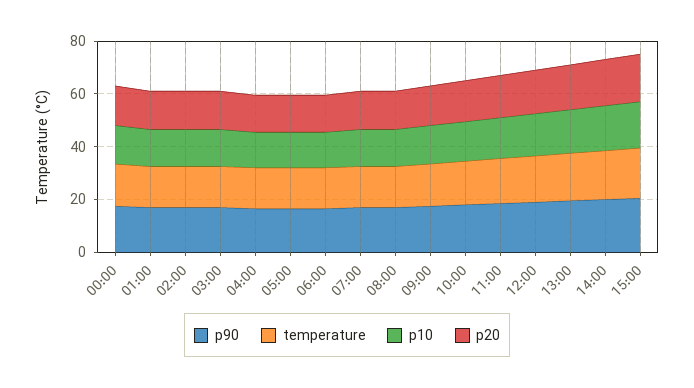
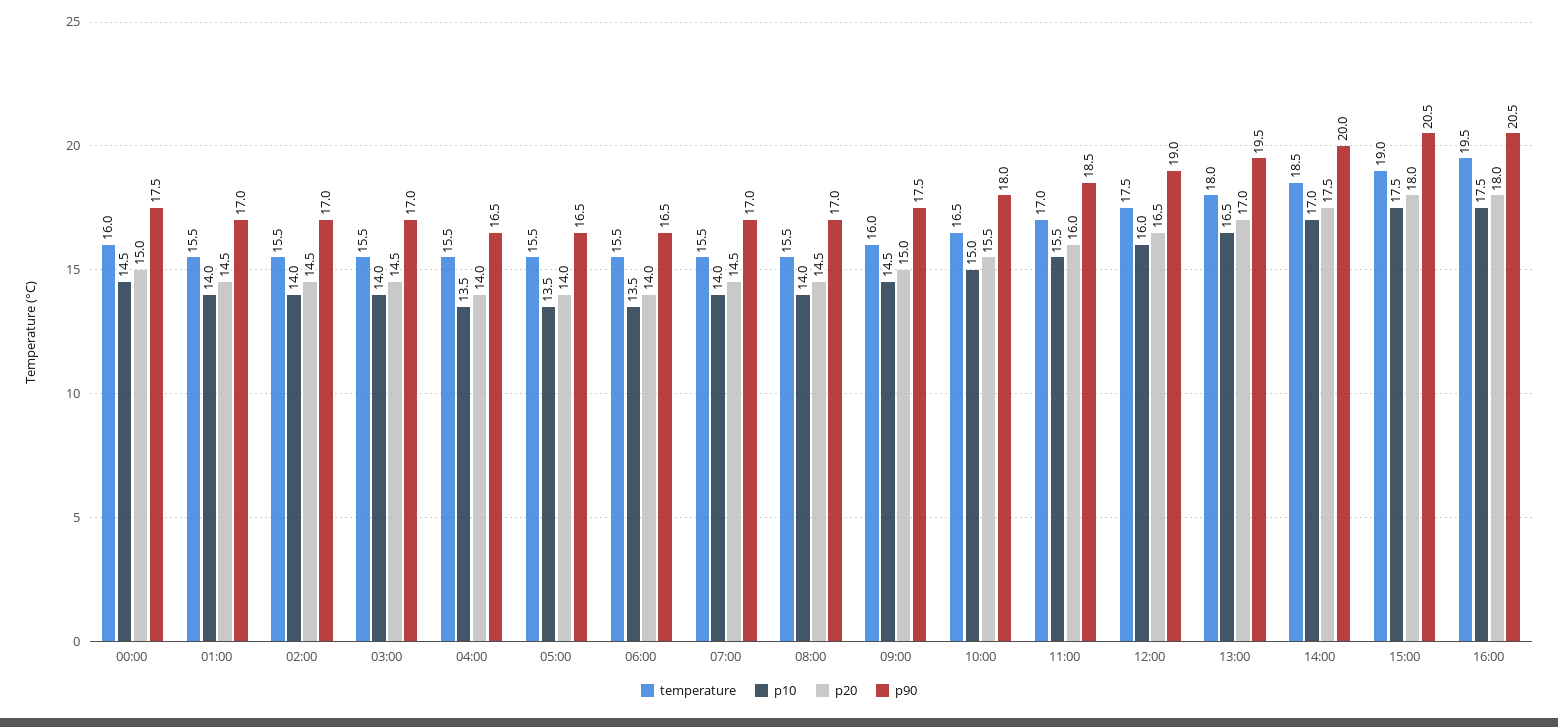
temperature, 16:00: none -> 19.5
p10, 16:00: none -> 17.5
p20, 16:00: none -> 18
p90, 16:00: none -> 20.5

